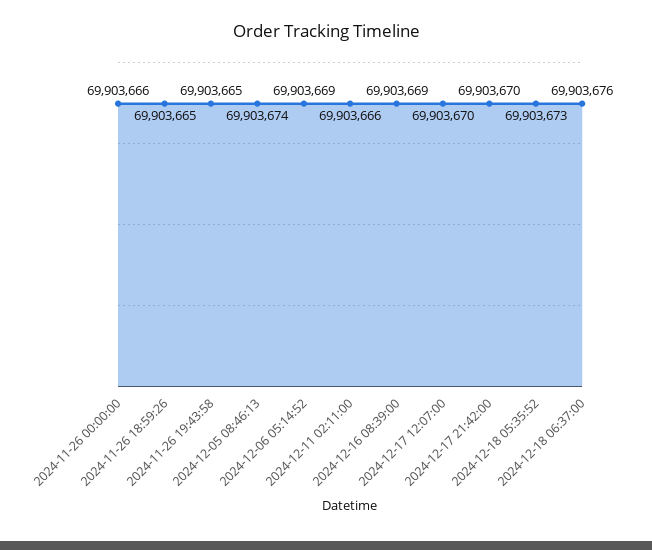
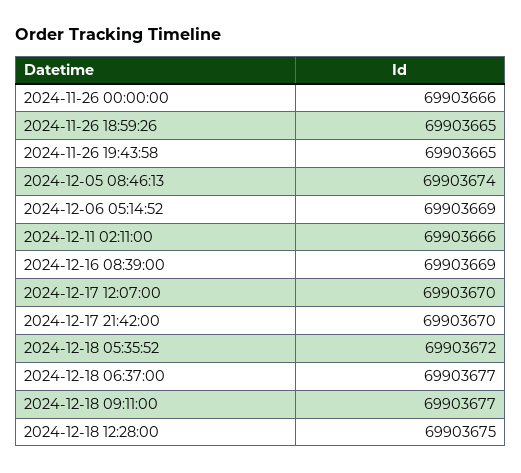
2024-12-18 05:35:52: 69903673 -> 69903672
2024-12-18 06:37:00: 69903676 -> 69903677
2024-12-18 09:11:00: none -> 69903677
2024-12-18 12:28:00: none -> 69903675

